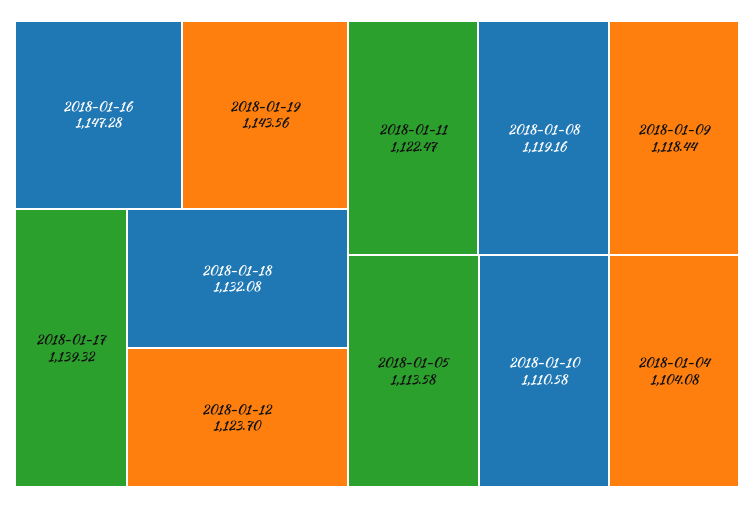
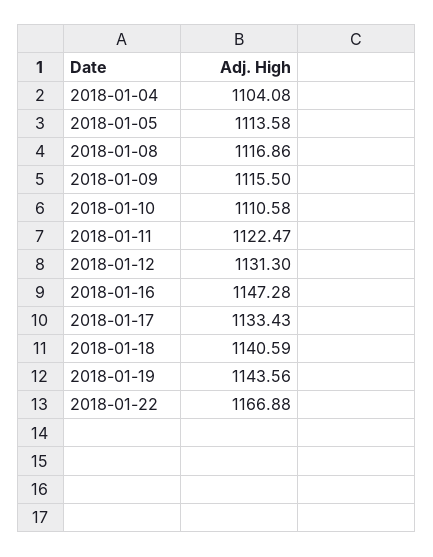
2018-01-17: 1139.32 -> 1133.43
2018-01-18: 1132.08 -> 1140.59
2018-01-12: 1123.7 -> 1131.3
2018-01-08: 1119.16 -> 1116.86
2018-01-09: 1118.44 -> 1115.5
2018-01-22: none -> 1166.88

